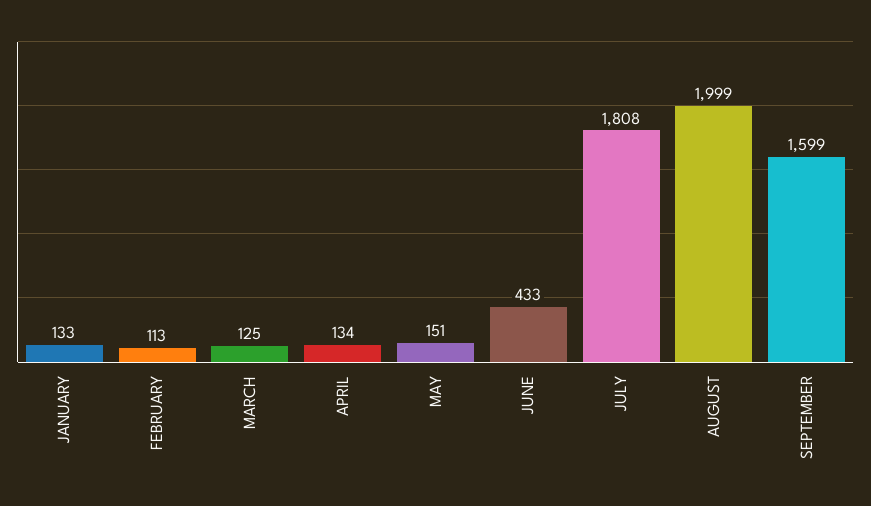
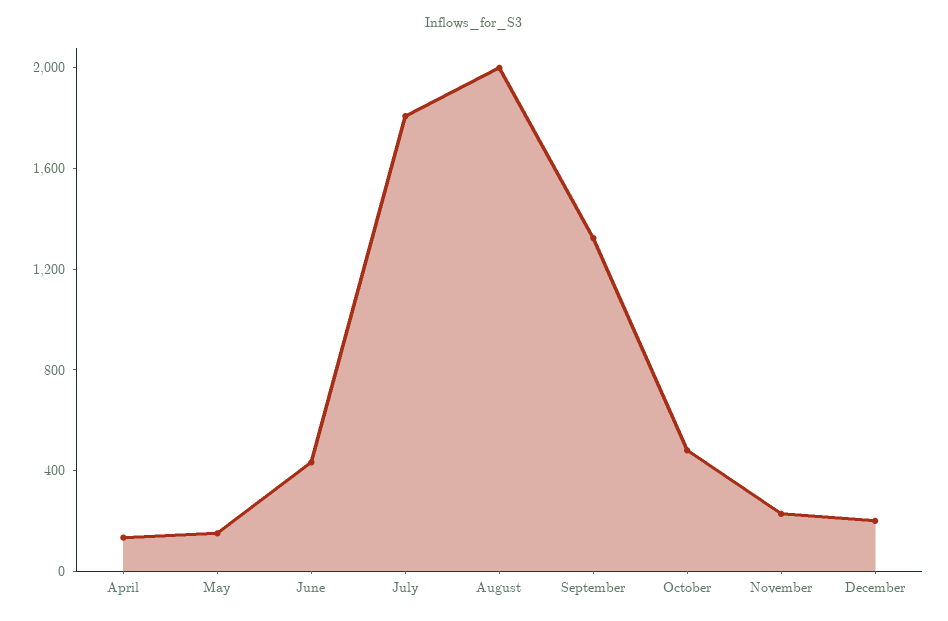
JANUARY: 133 -> none
FEBRUARY: 113 -> none
MARCH: 125 -> none
SEPTEMBER: 1599 -> 1300
October: none -> 500
November: none -> 200
December: none -> 200

